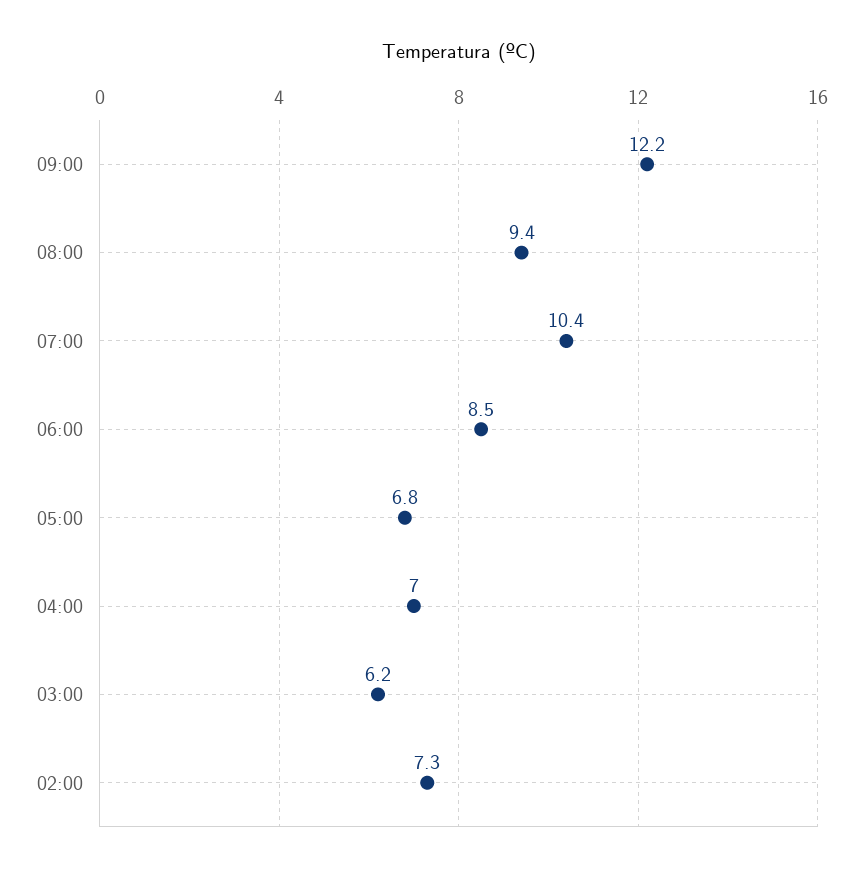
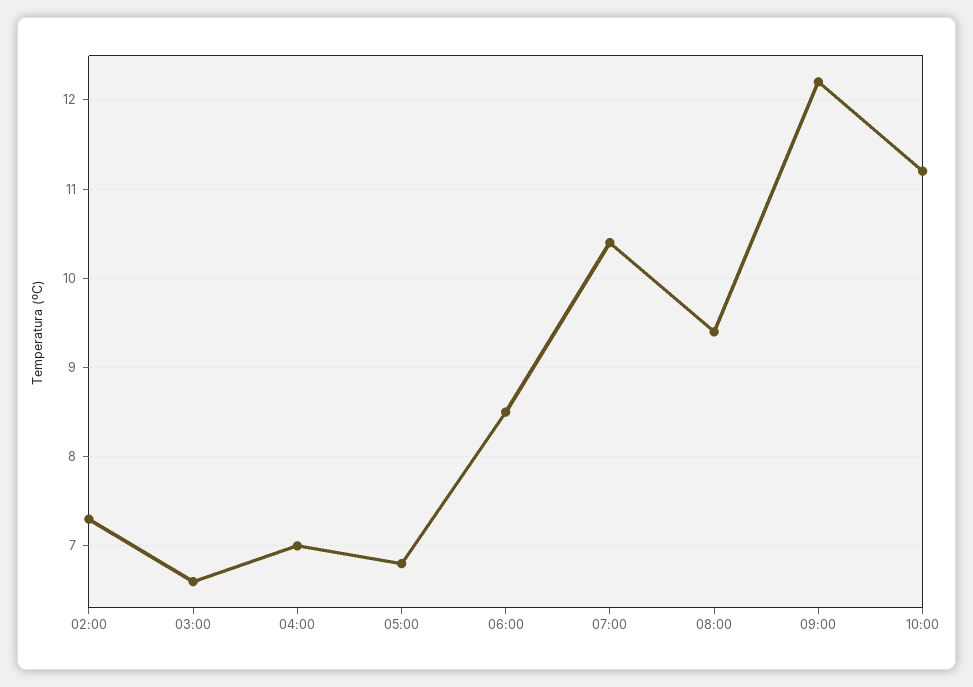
03:00: 6.2 -> 6.6
10:00: none -> 11.2

